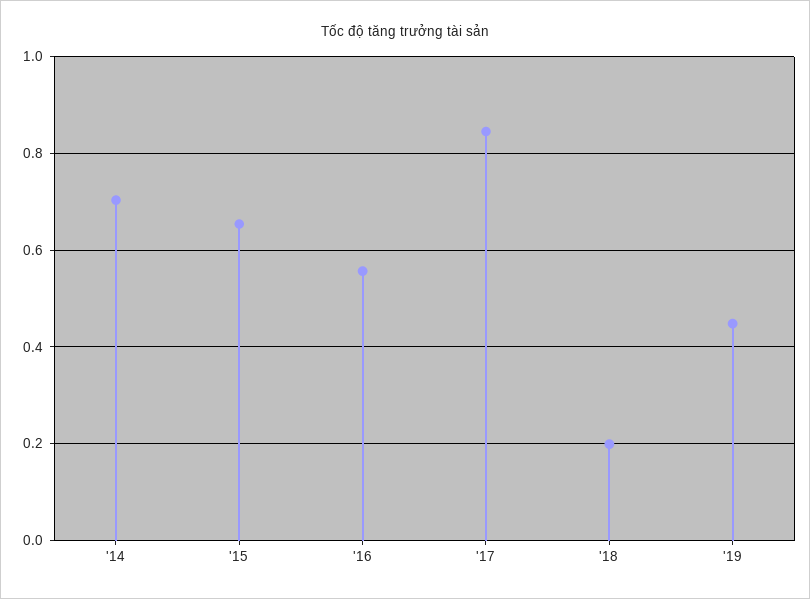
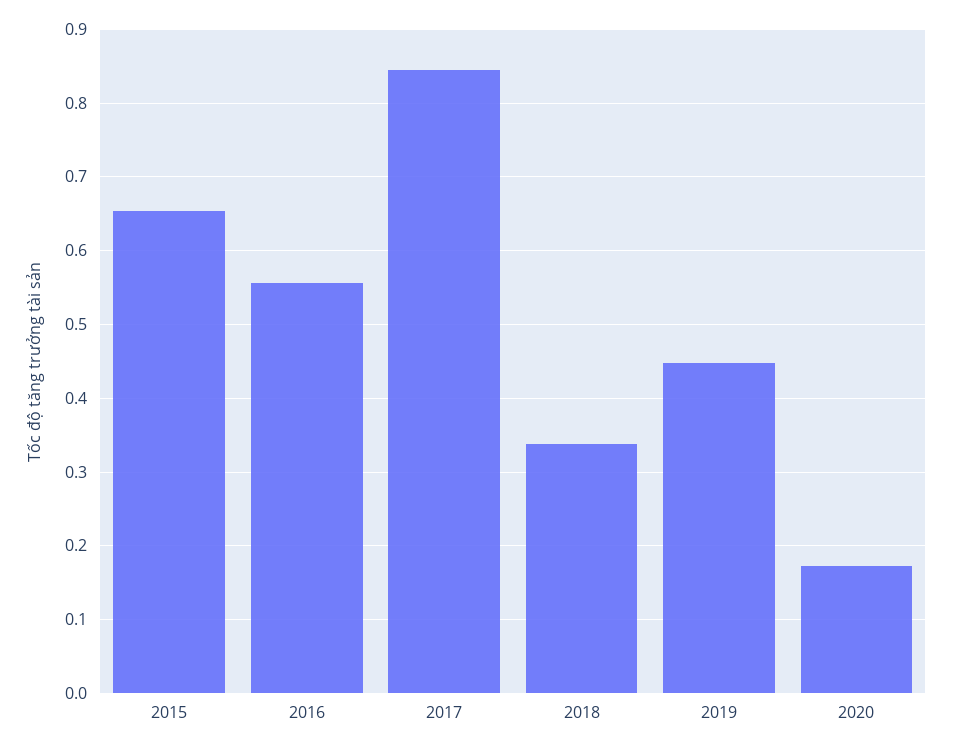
'14: 0.7 -> none
'18: 0.2 -> 0.34
2020: none -> 0.17

